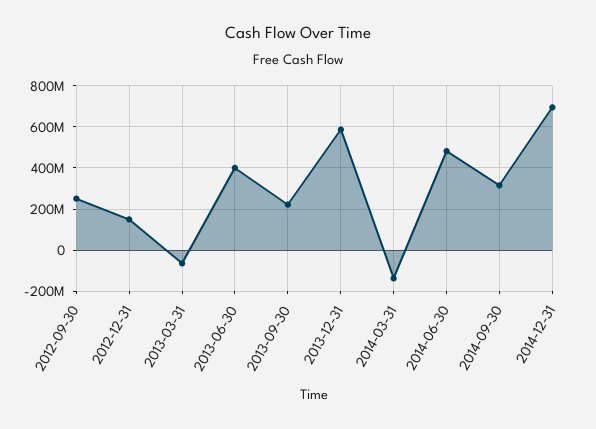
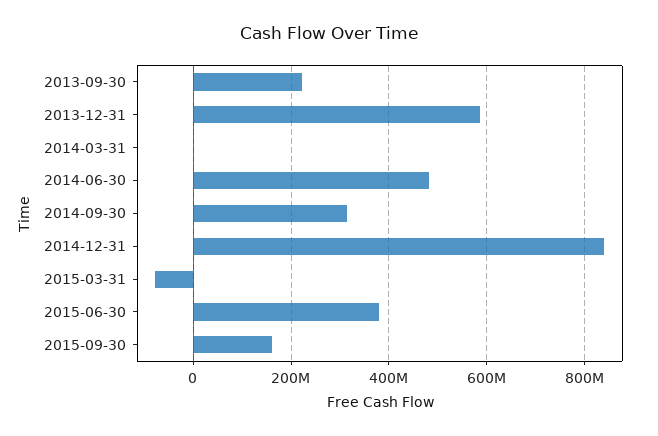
2012-09-30: 250000000 -> none
2012-12-31: 150000000 -> none
2013-03-31: -50000000 -> none
2013-06-30: 400000000 -> none
2014-03-31: -150000000 -> 0
2014-12-31: 700000000 -> 840000000
2015-03-31: none -> -80000000
2015-06-30: none -> 380000000
2015-09-30: none -> 160000000

